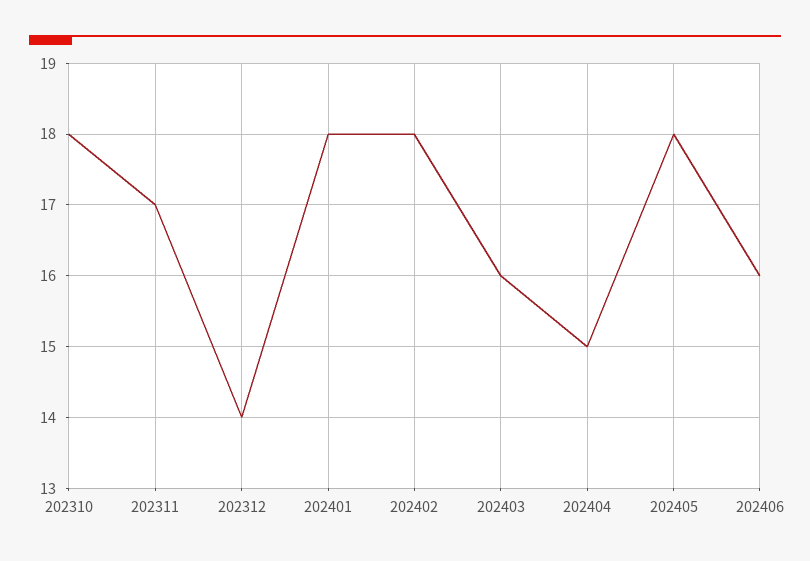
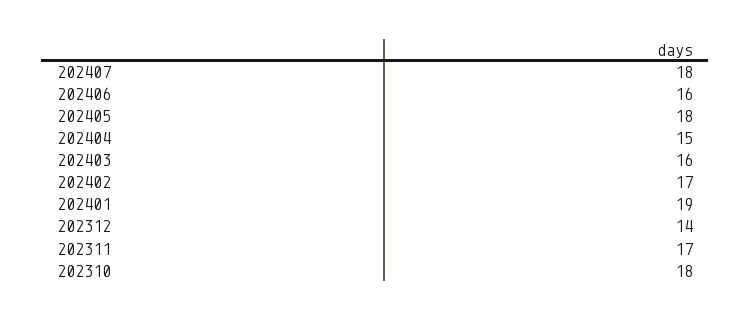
202401: 18 -> 19
202402: 18 -> 17
202407: none -> 18

